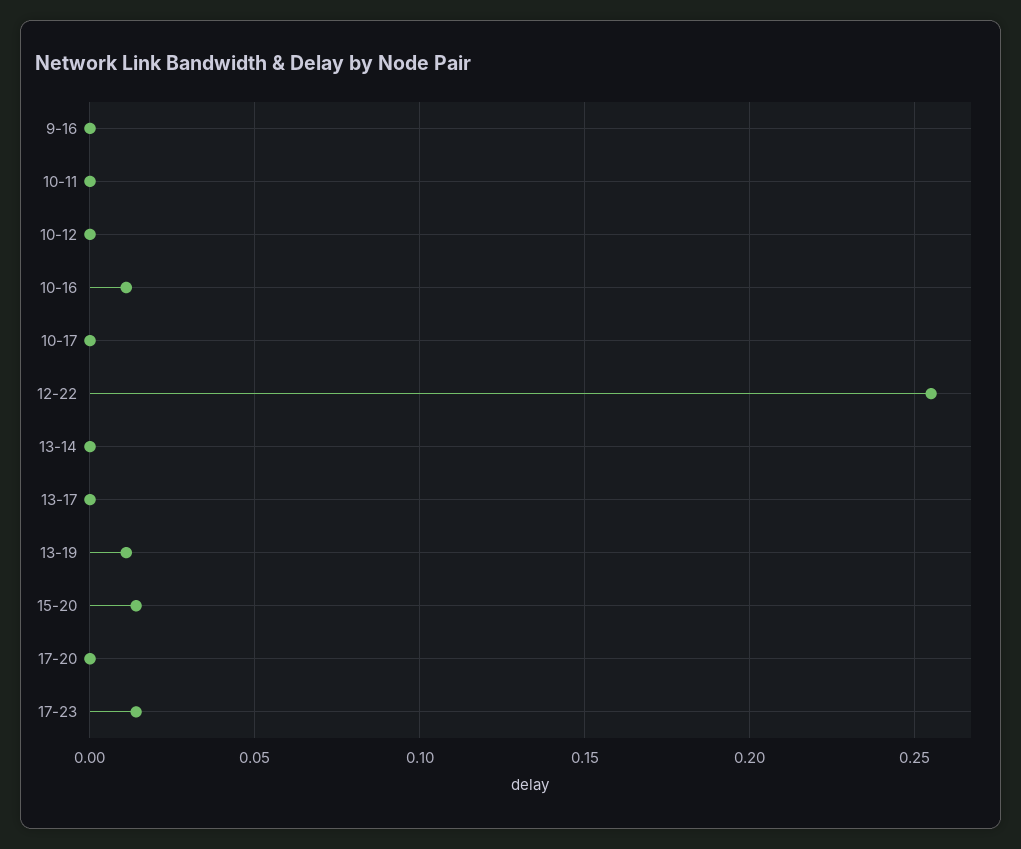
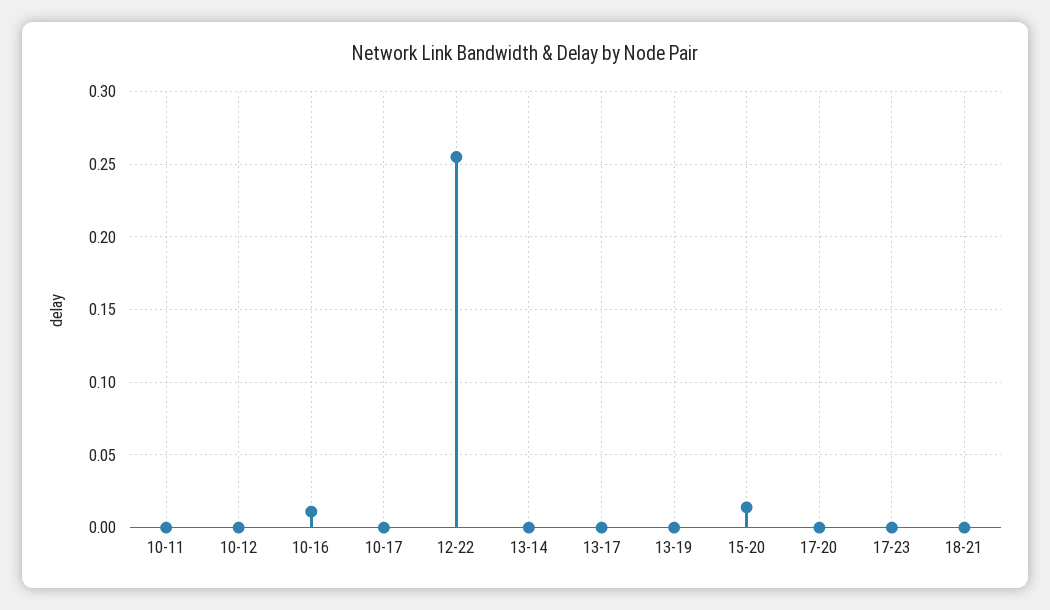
9-16: 0 -> none
13-19: 0.01 -> 0
17-23: 0.015 -> 0
18-21: none -> 0

